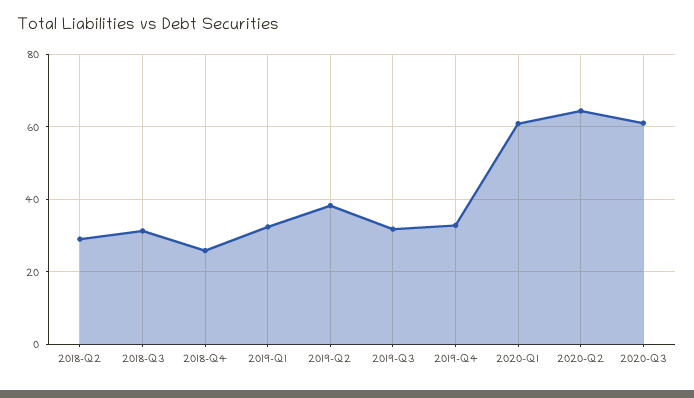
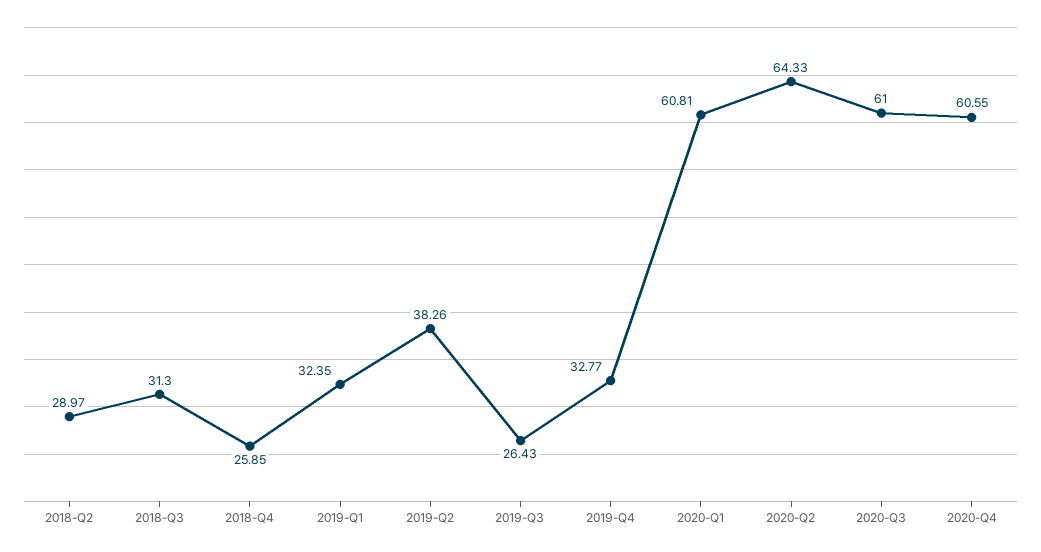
2019-Q3: 32 -> 26.43
2020-Q4: none -> 60.55

